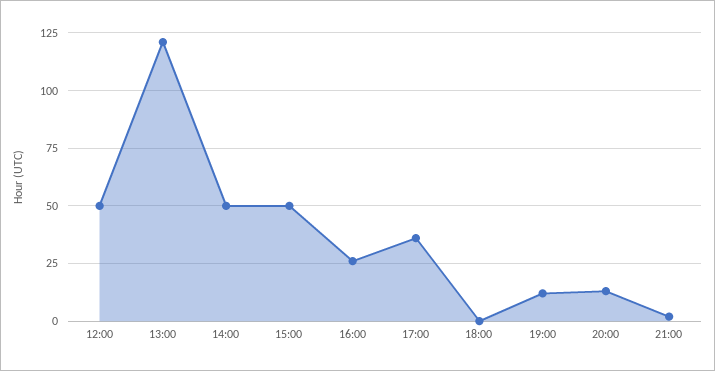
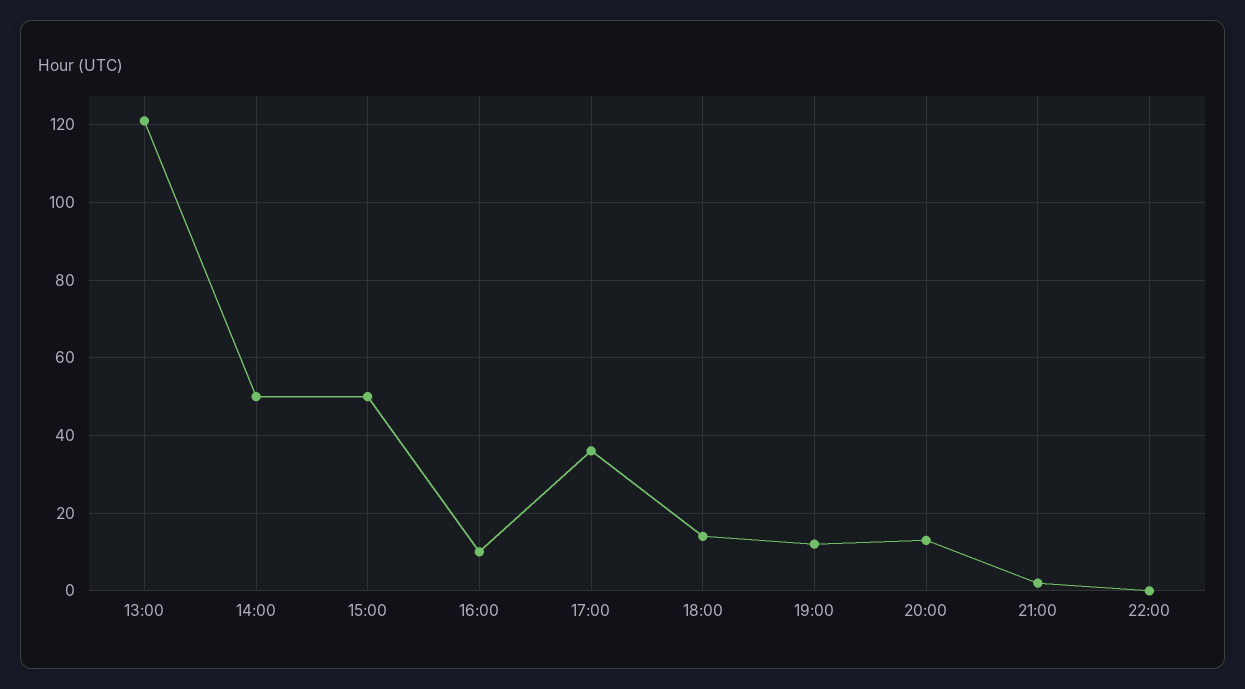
12:00: 50 -> none
16:00: 25 -> 10
18:00: 0 -> 15
22:00: none -> 0

